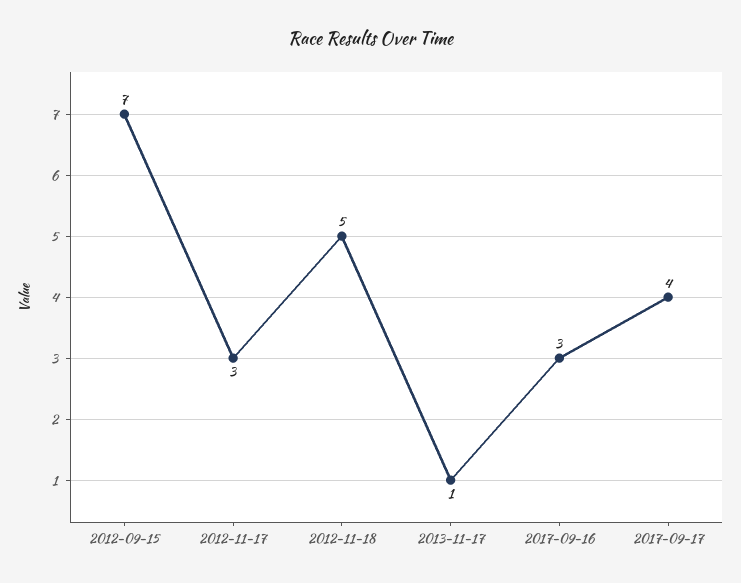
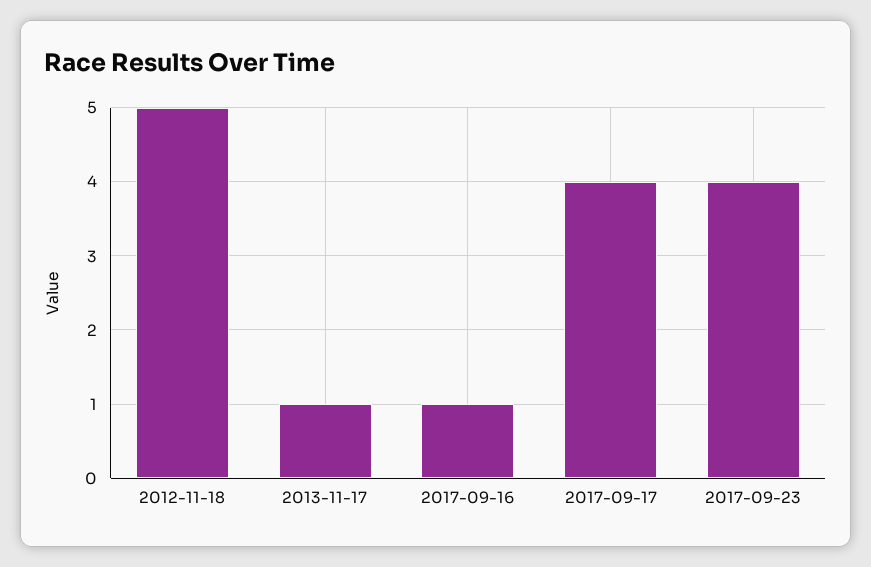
2012-09-15: 7 -> none
2012-11-17: 3 -> none
2017-09-16: 3 -> 1
2017-09-23: none -> 4

